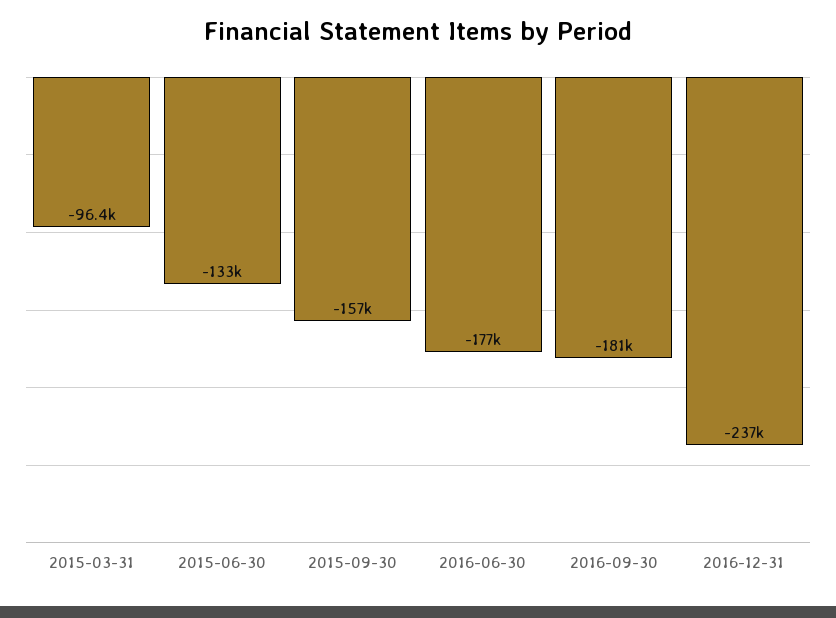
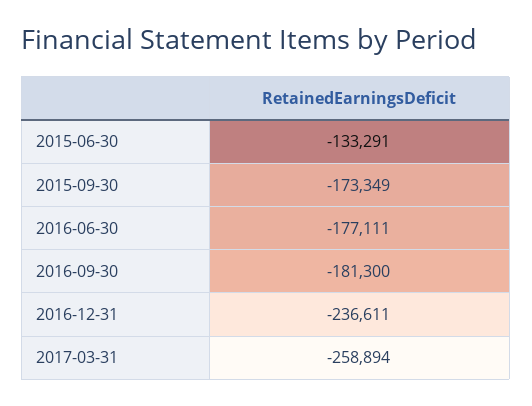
2015-03-31: -96400 -> none
2015-09-30: -157000 -> -173349
2017-03-31: none -> -258894

